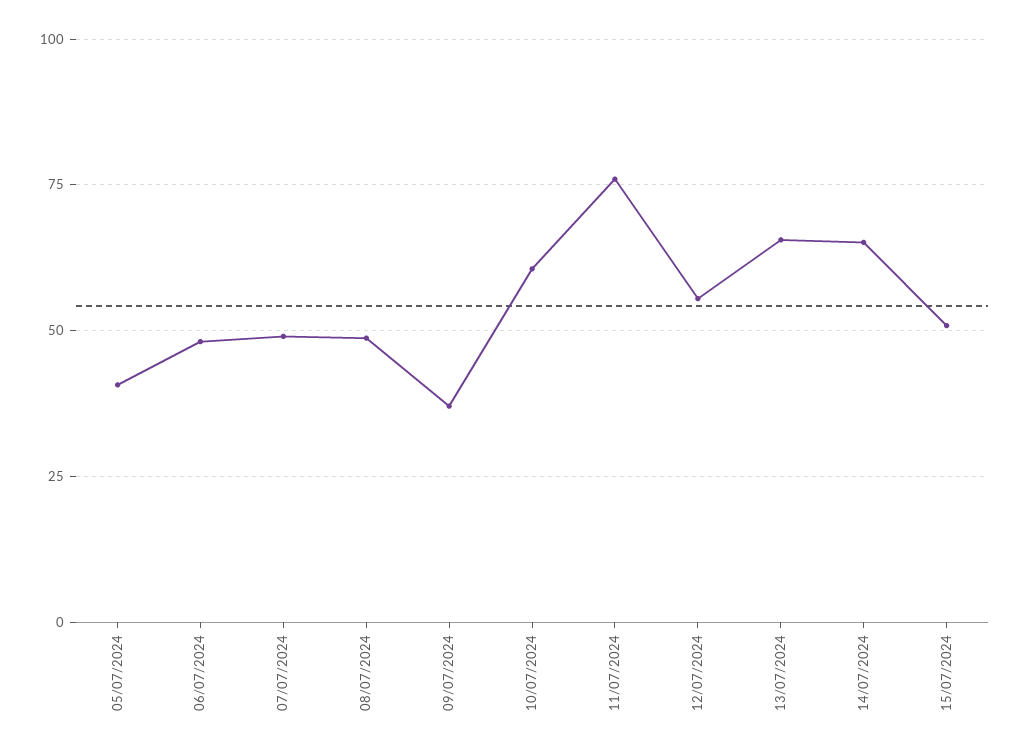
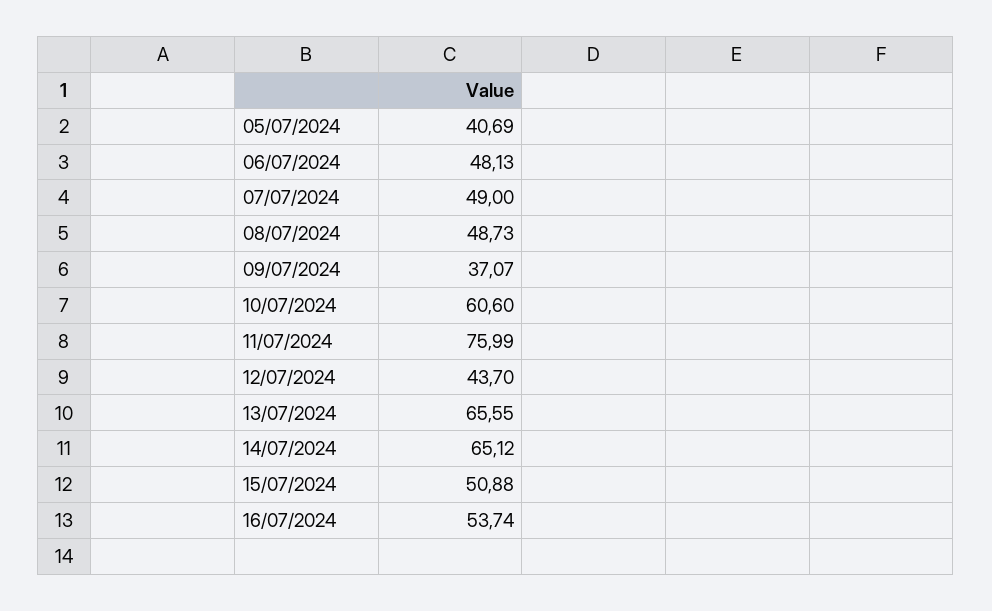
12/07/2024: 55 -> 43.7
16/07/2024: none -> 53.74

